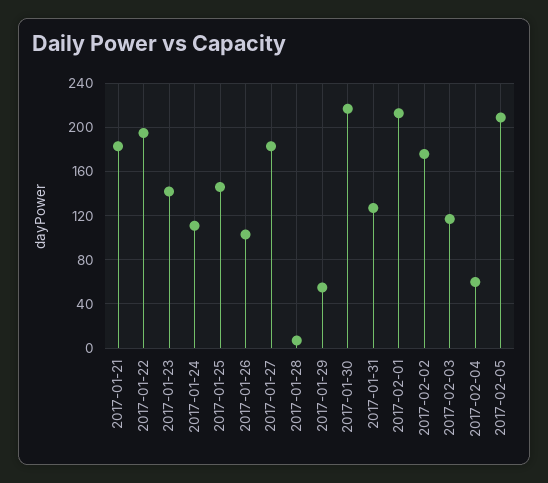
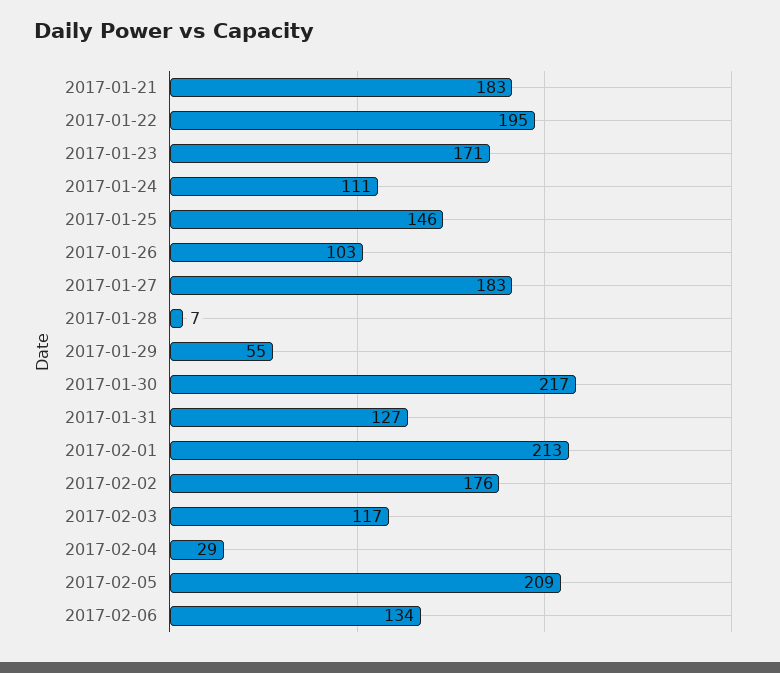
2017-01-23: 140 -> 171
2017-02-04: 60 -> 29
2017-02-06: none -> 134

